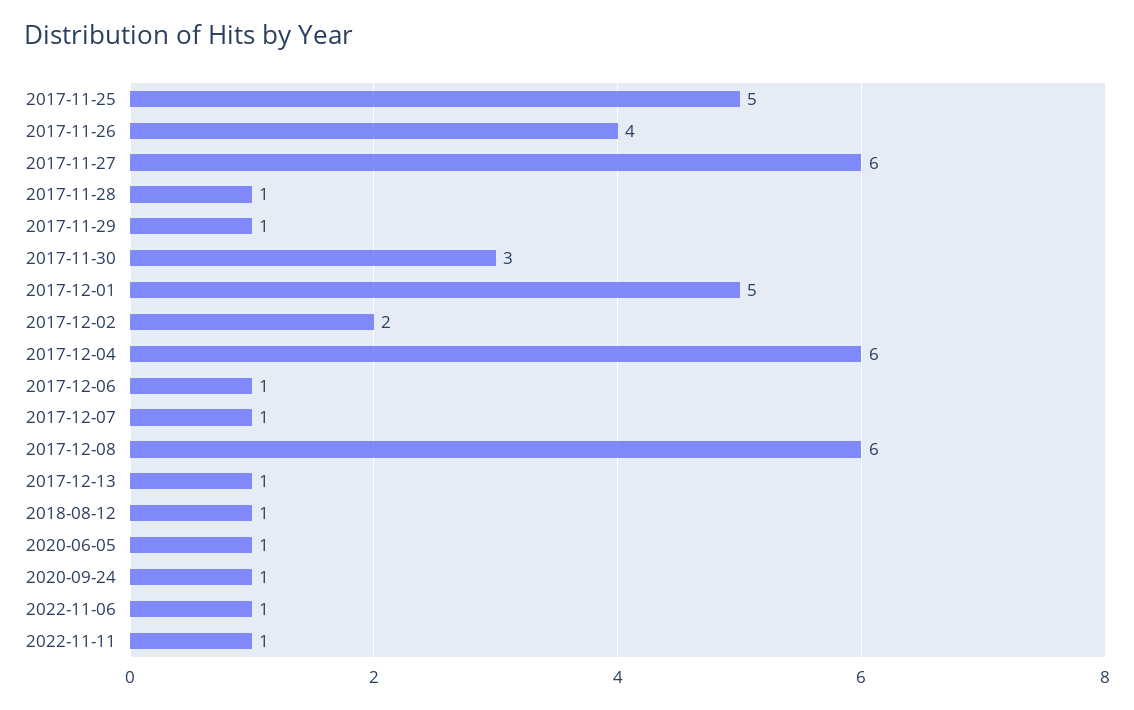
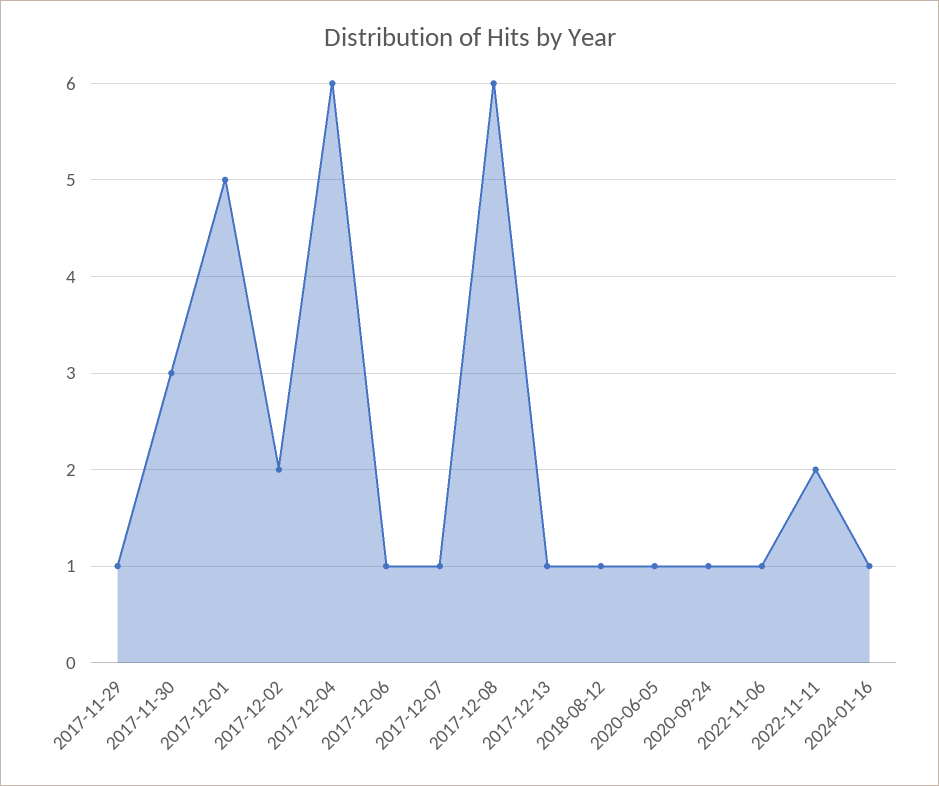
2017-11-25: 5 -> none
2017-11-26: 4 -> none
2017-11-27: 6 -> none
2017-11-28: 1 -> none
2022-11-11: 1 -> 2
2024-01-16: none -> 1

